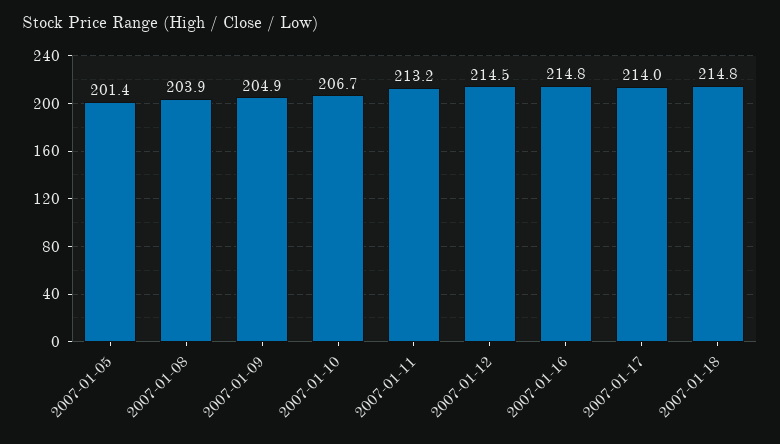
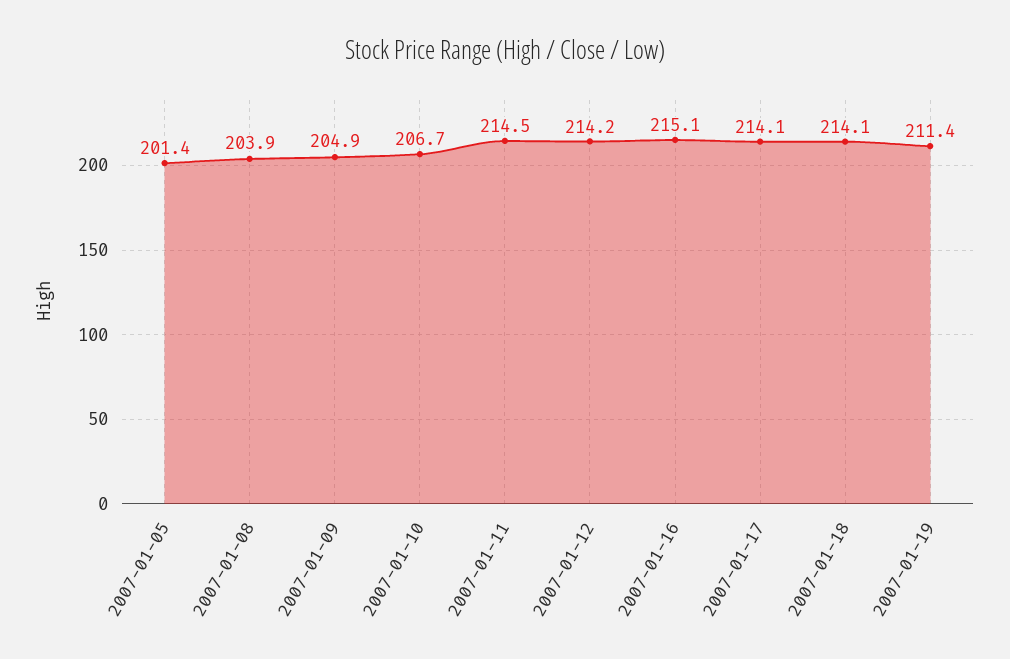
2007-01-11: 213.2 -> 214.5
2007-01-12: 214.5 -> 214.2
2007-01-16: 214.8 -> 215.1
2007-01-17: 214 -> 214.1
2007-01-18: 214.8 -> 214.1
2007-01-19: none -> 211.4

